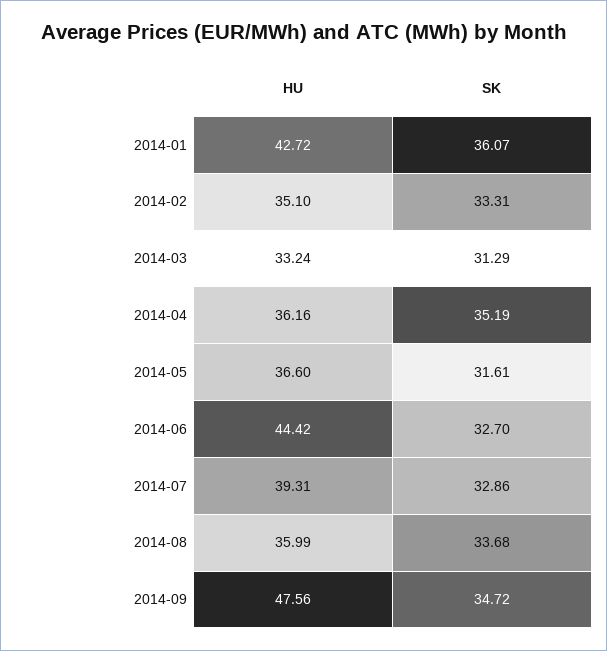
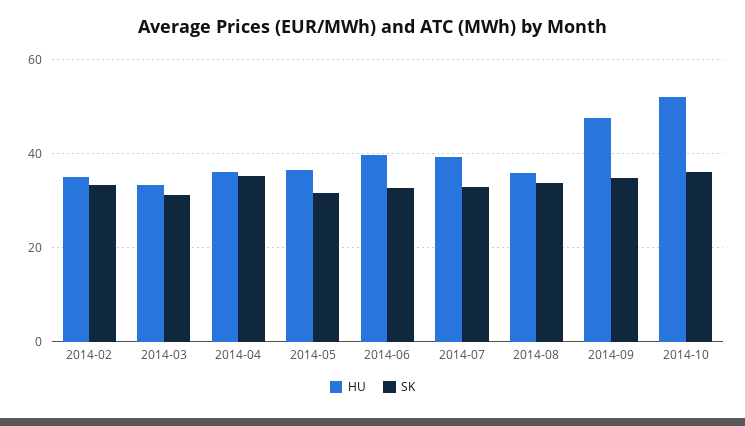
HU, 2014-01: 42.72 -> none
SK, 2014-01: 36.07 -> none
HU, 2014-06: 44.42 -> 40
HU, 2014-10: none -> 52
SK, 2014-10: none -> 36

